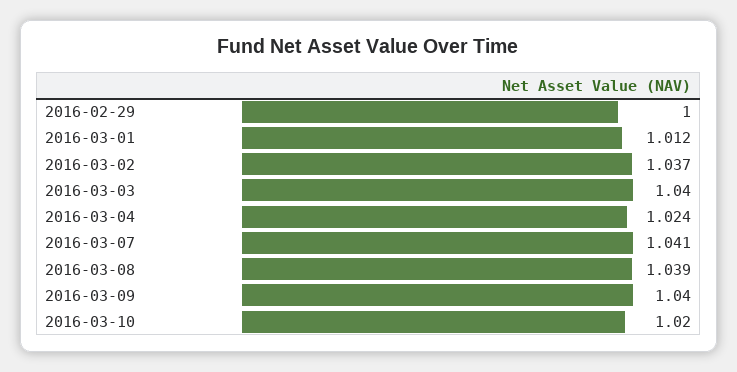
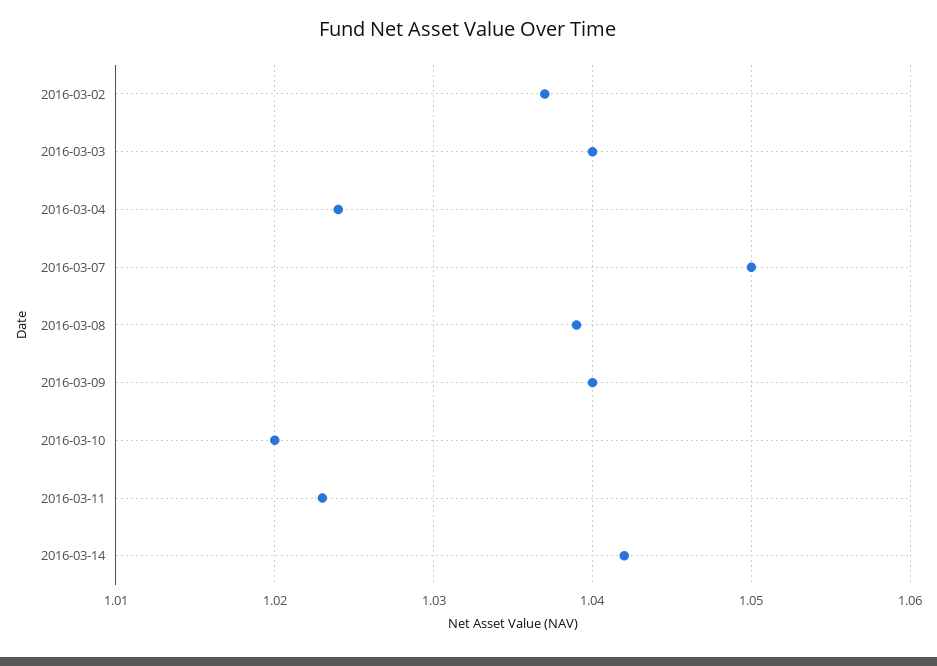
2016-02-29: 1 -> none
2016-03-01: 1.012 -> none
2016-03-07: 1.041 -> 1.05
2016-03-11: none -> 1.023
2016-03-14: none -> 1.042

